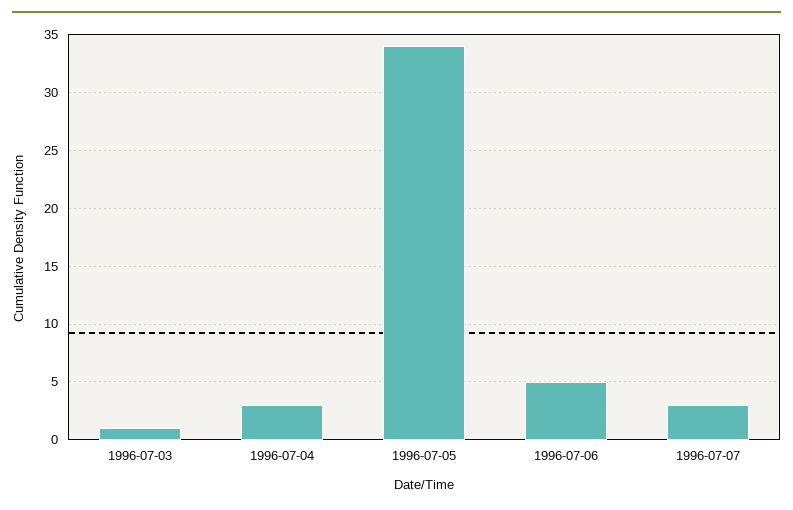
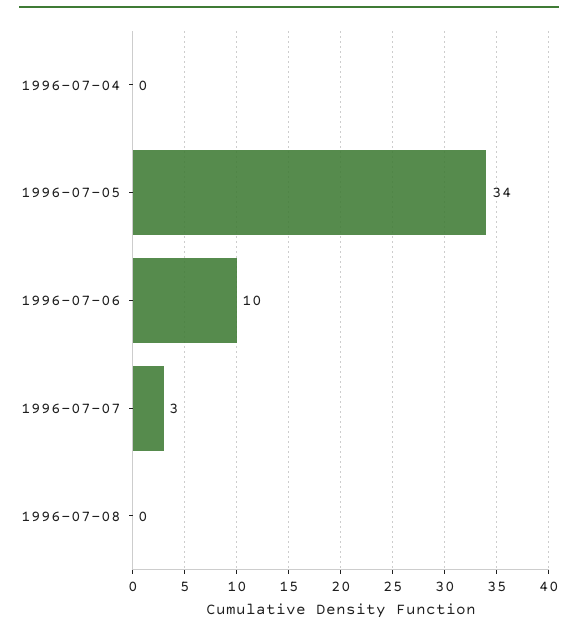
1996-07-03: 1 -> none
1996-07-04: 3 -> 0
1996-07-06: 5 -> 10
1996-07-08: none -> 0

